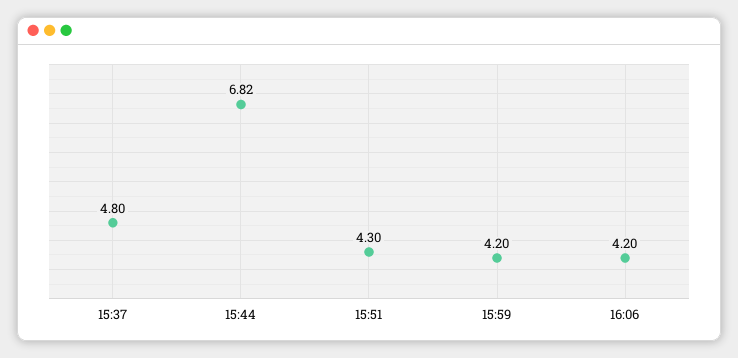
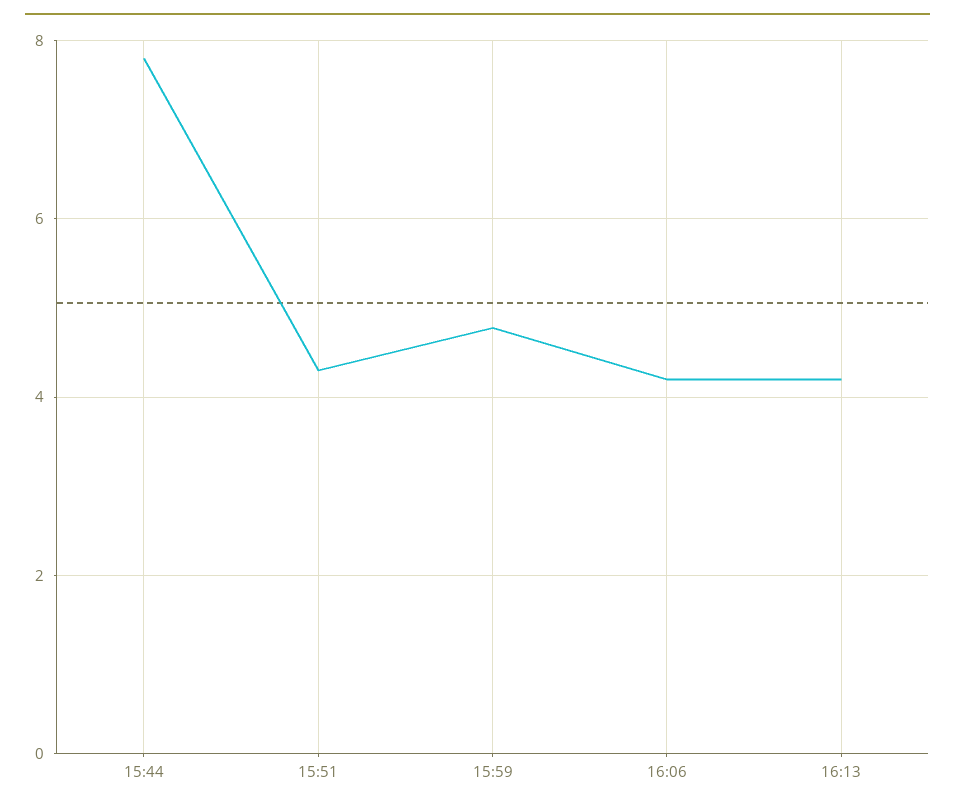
15:37: 4.8 -> none
15:44: 6.82 -> 7.8
15:59: 4.2 -> 4.8
16:13: none -> 4.2

